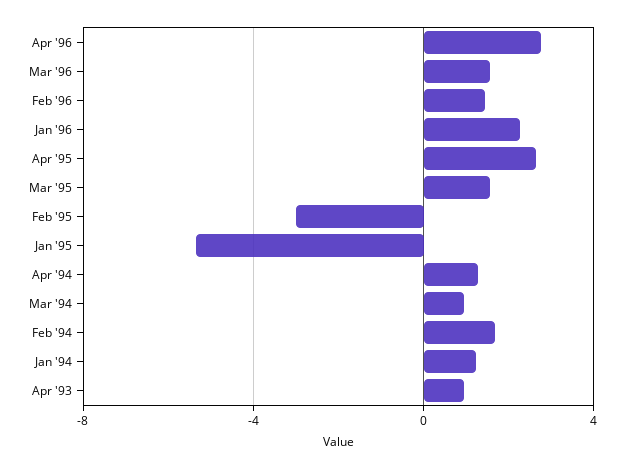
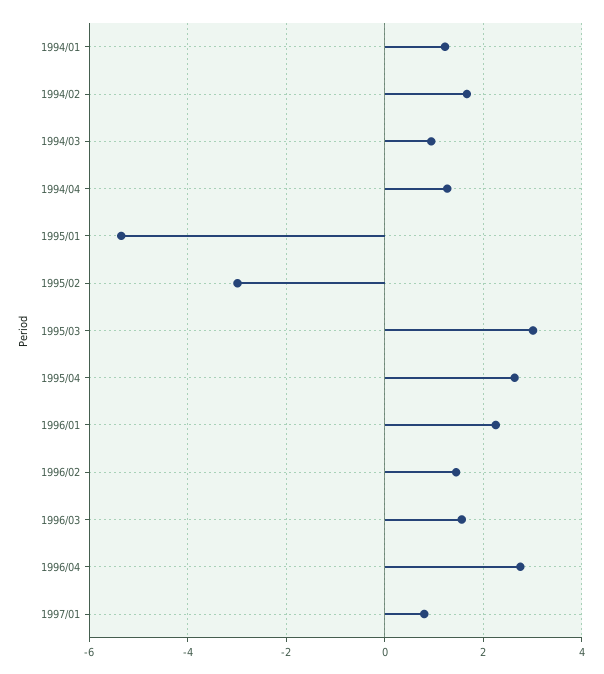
Mar '95: 1.5 -> 3
Apr '93: 1 -> none
1997/01: none -> 0.8

